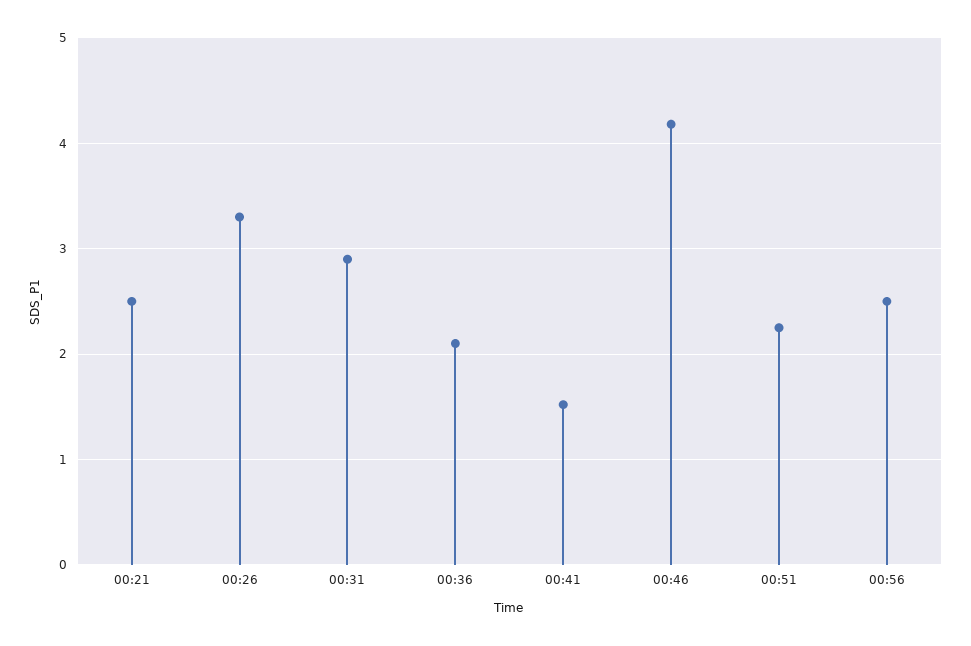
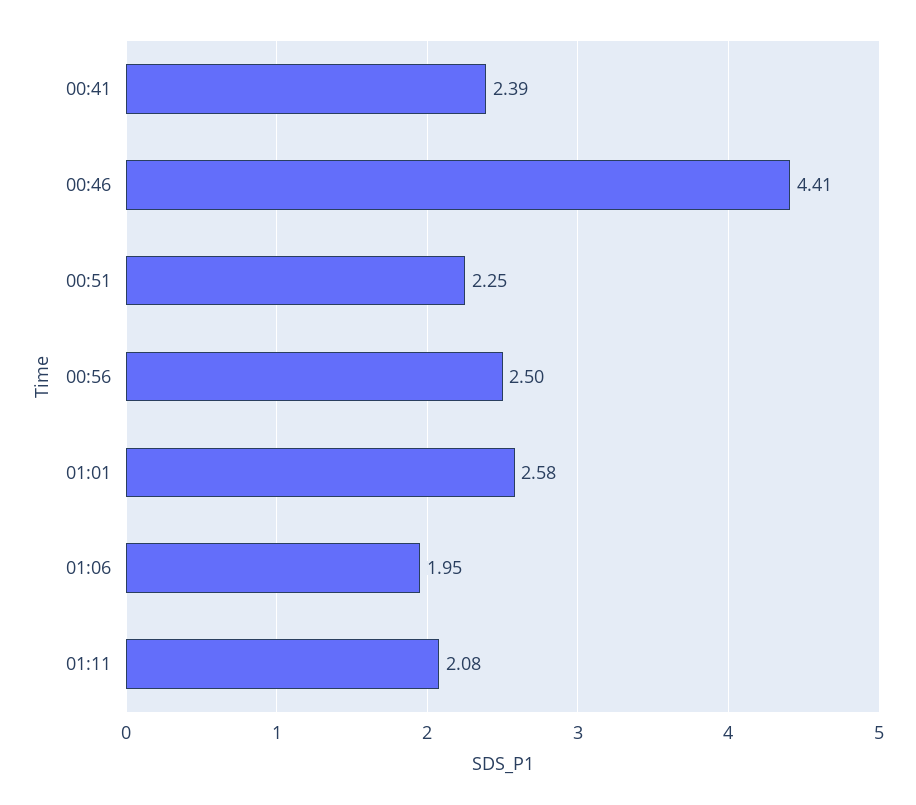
00:21: 2.5 -> none
00:26: 3.3 -> none
00:31: 2.9 -> none
00:36: 2.1 -> none
00:41: 1.5 -> 2.39
00:46: 4.2 -> 4.41
01:01: none -> 2.58
01:06: none -> 1.95
01:11: none -> 2.08

